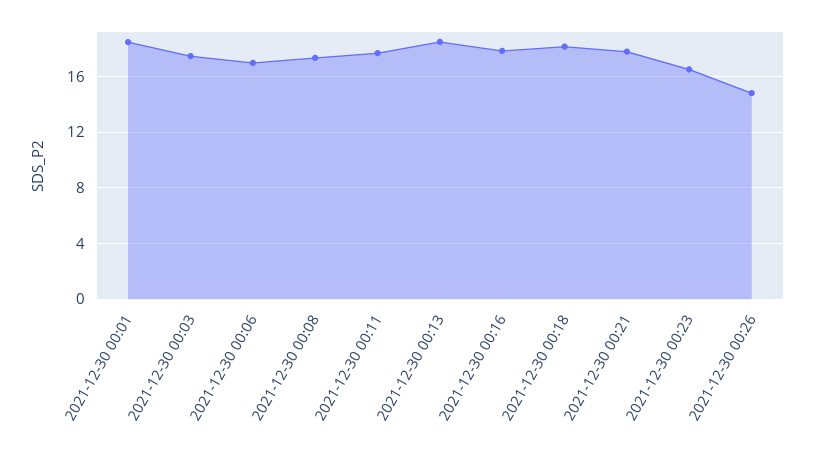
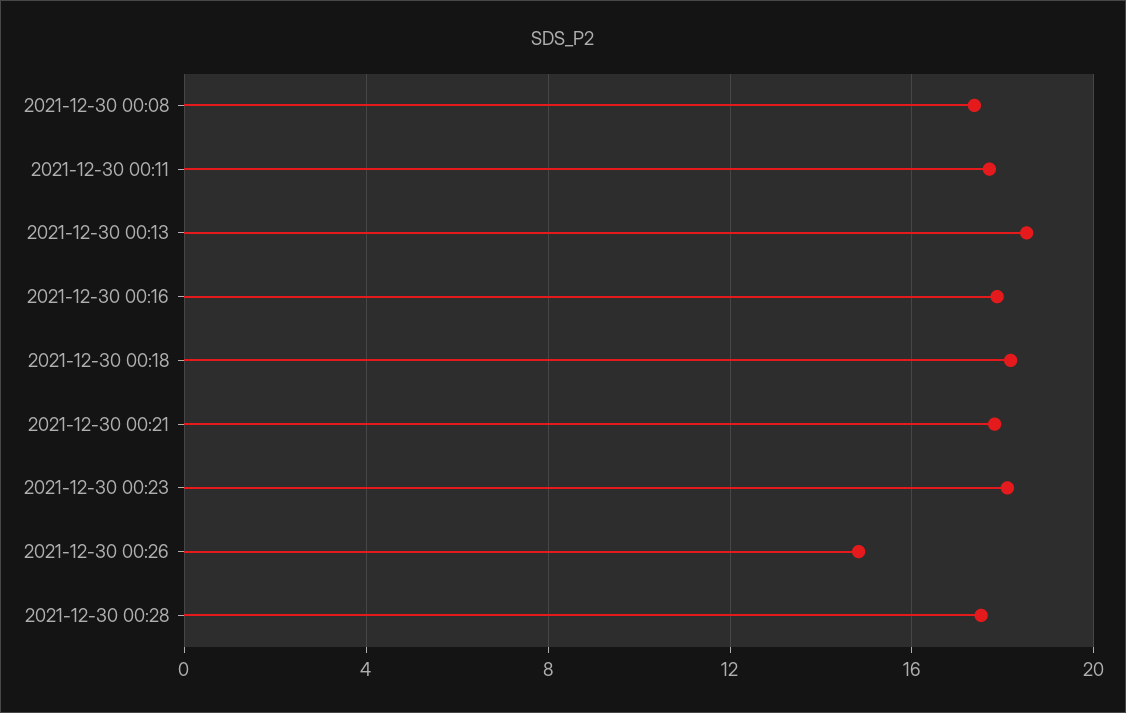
2021-12-30 00:01: 18.5 -> none
2021-12-30 00:03: 17.5 -> none
2021-12-30 00:06: 17 -> none
2021-12-30 00:23: 16.5 -> 18
2021-12-30 00:28: none -> 17.5

